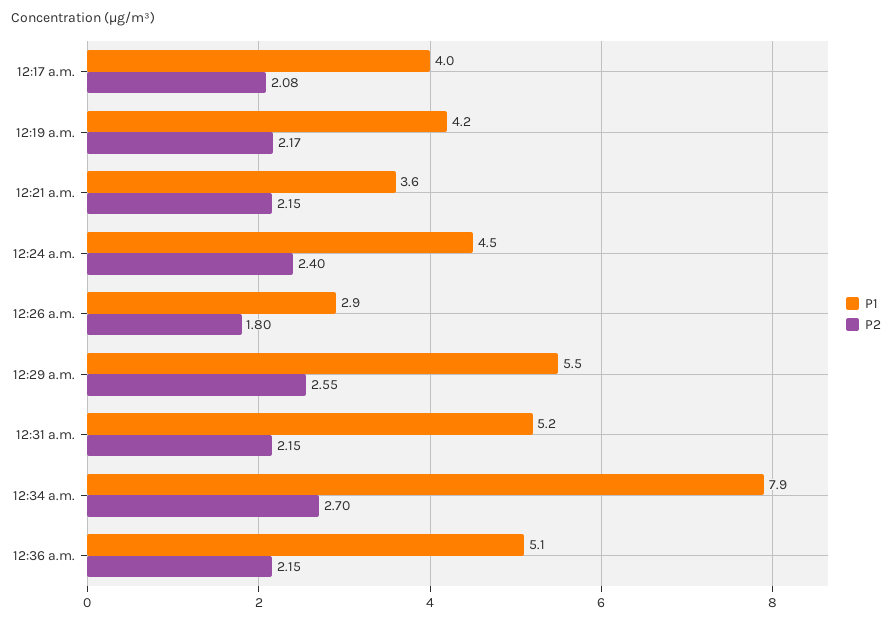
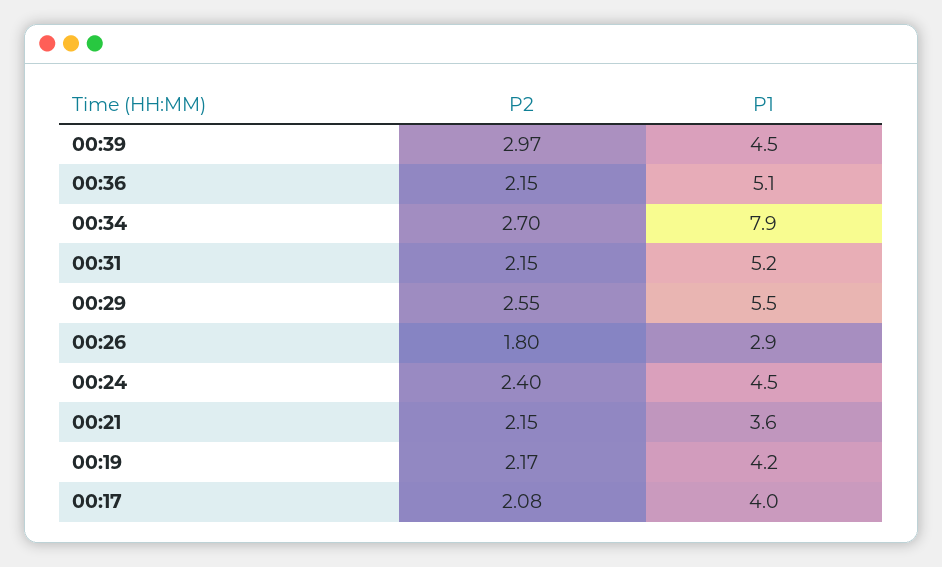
P2, 00:39: none -> 2.97
P1, 00:39: none -> 4.5

